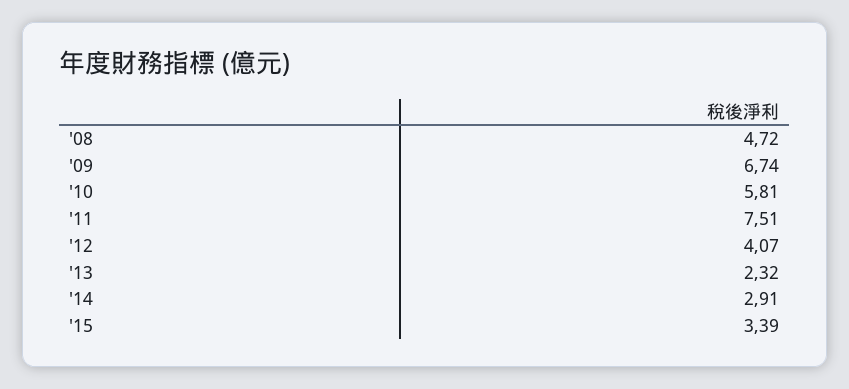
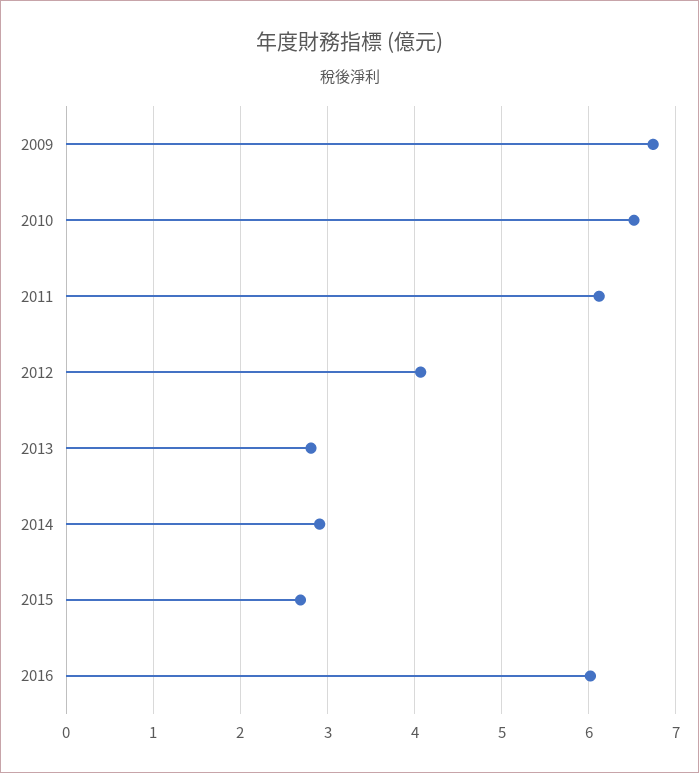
'08: 4.72 -> none
'10: 5.81 -> 6.5
'11: 7.51 -> 6.1
'13: 2.32 -> 2.8
'15: 3.39 -> 2.7
2016: none -> 6

